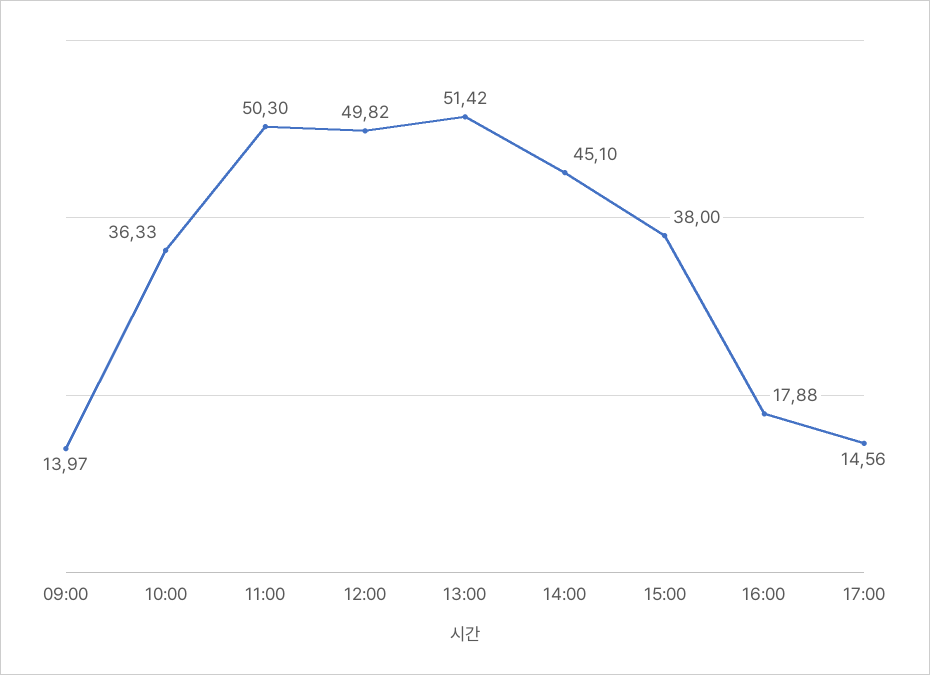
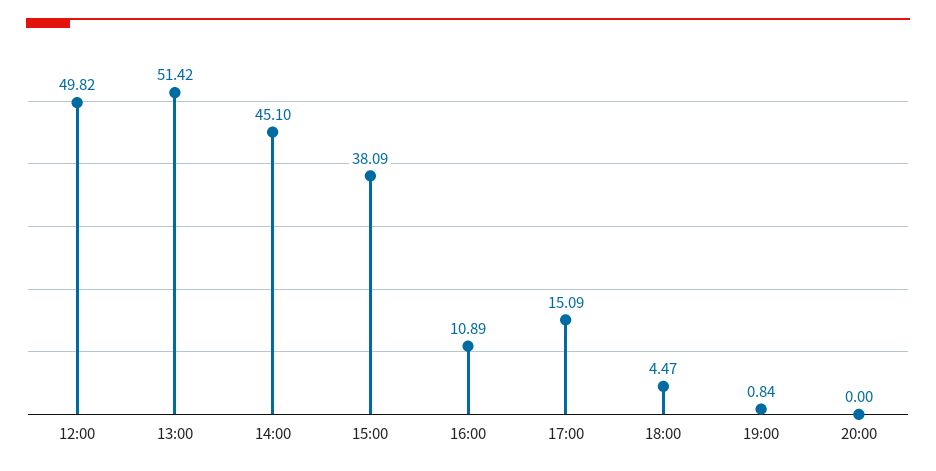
09:00: 13.97 -> none
10:00: 36.33 -> none
11:00: 50.3 -> none
15:00: 38 -> 38.09
16:00: 17.88 -> 10.89
17:00: 14.56 -> 15.09
18:00: none -> 4.47
19:00: none -> 0.84
20:00: none -> 0

